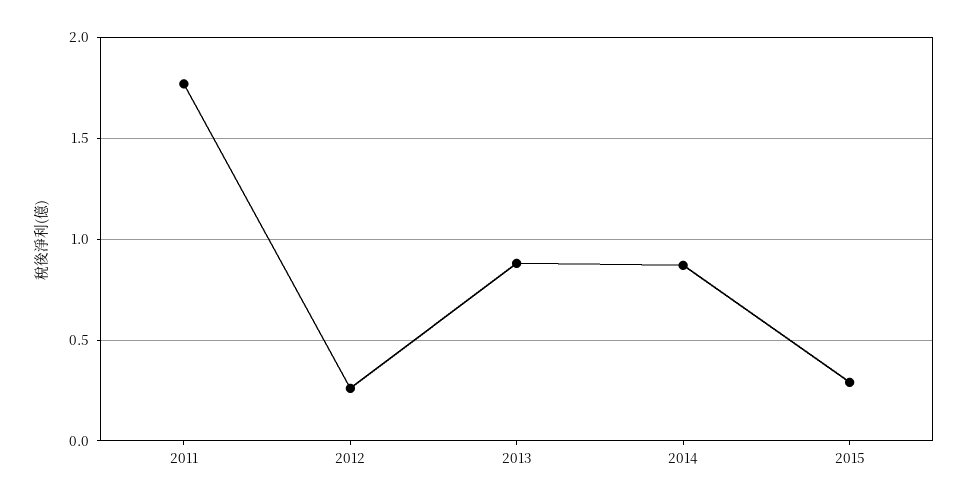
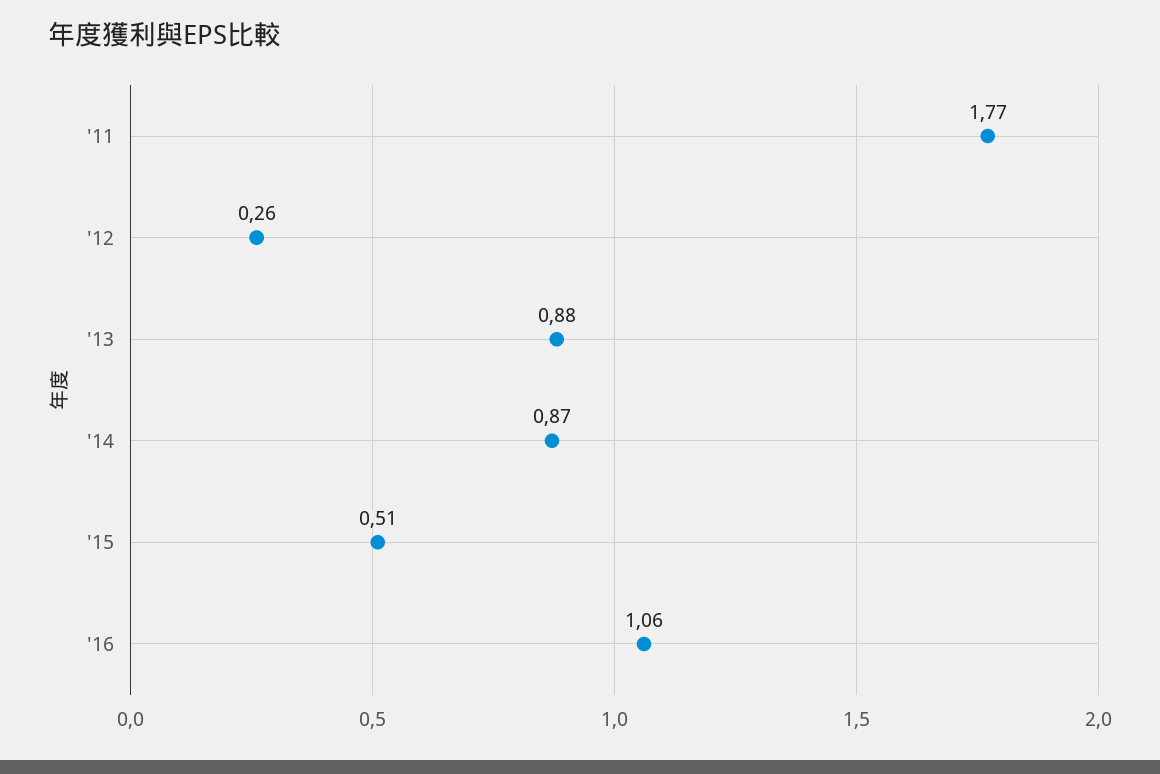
2015: 0.3 -> 0.51
'16: none -> 1.06

